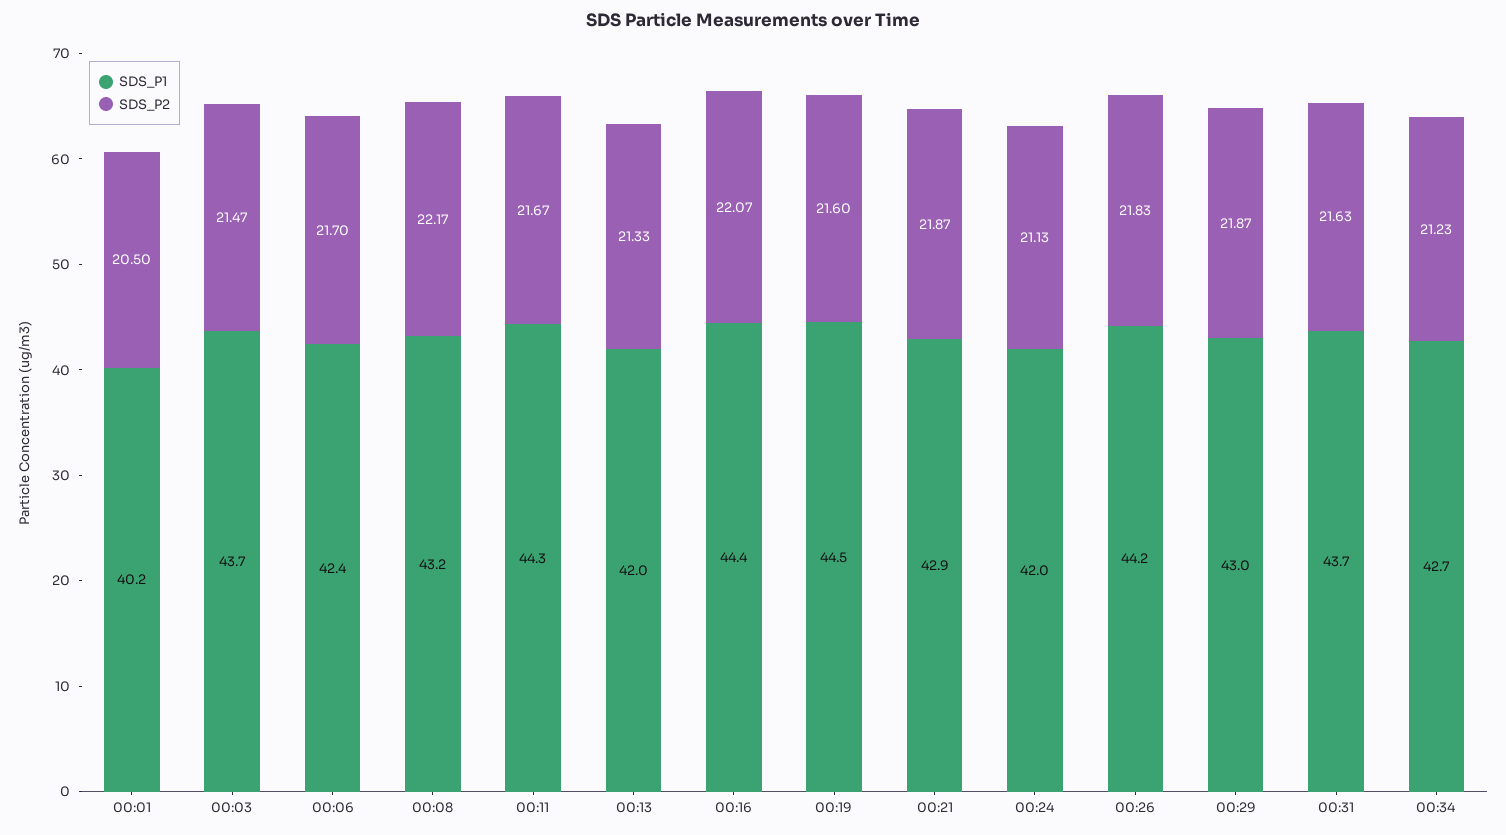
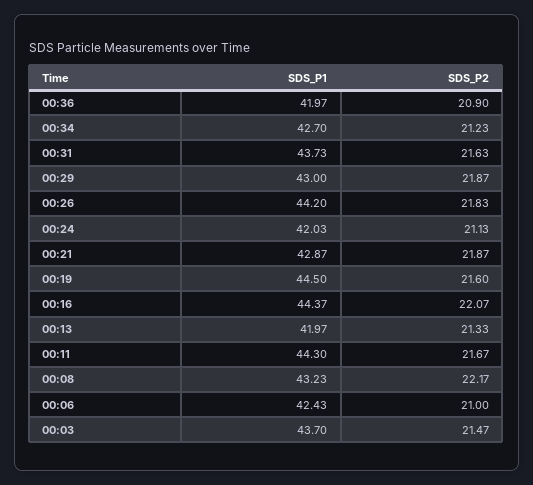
SDS_P1, 00:01: 40.2 -> none
SDS_P2, 00:01: 20.5 -> none
SDS_P2, 00:06: 21.7 -> 21
SDS_P1, 00:36: none -> 41.97
SDS_P2, 00:36: none -> 20.9

